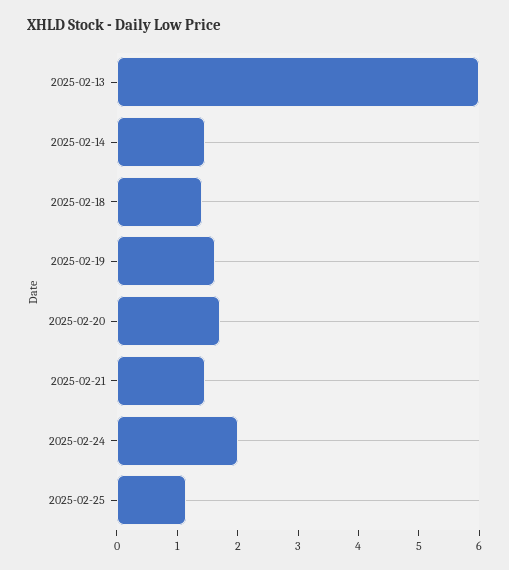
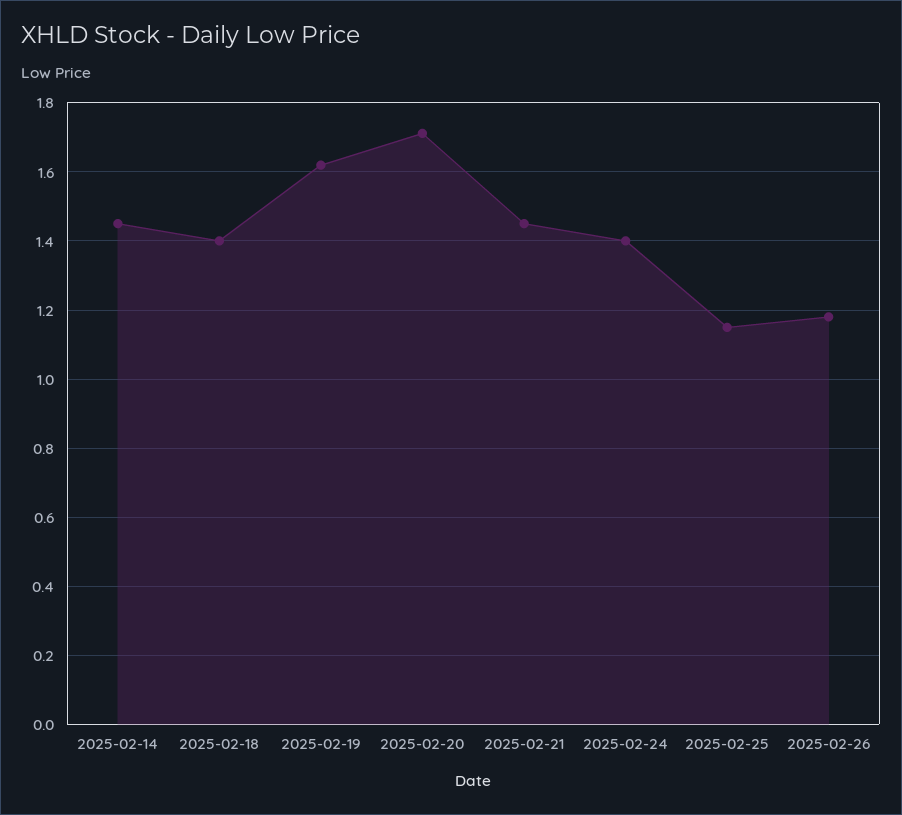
2025-02-13: 6 -> none
2025-02-24: 2 -> 1.4
2025-02-26: none -> 1.18

